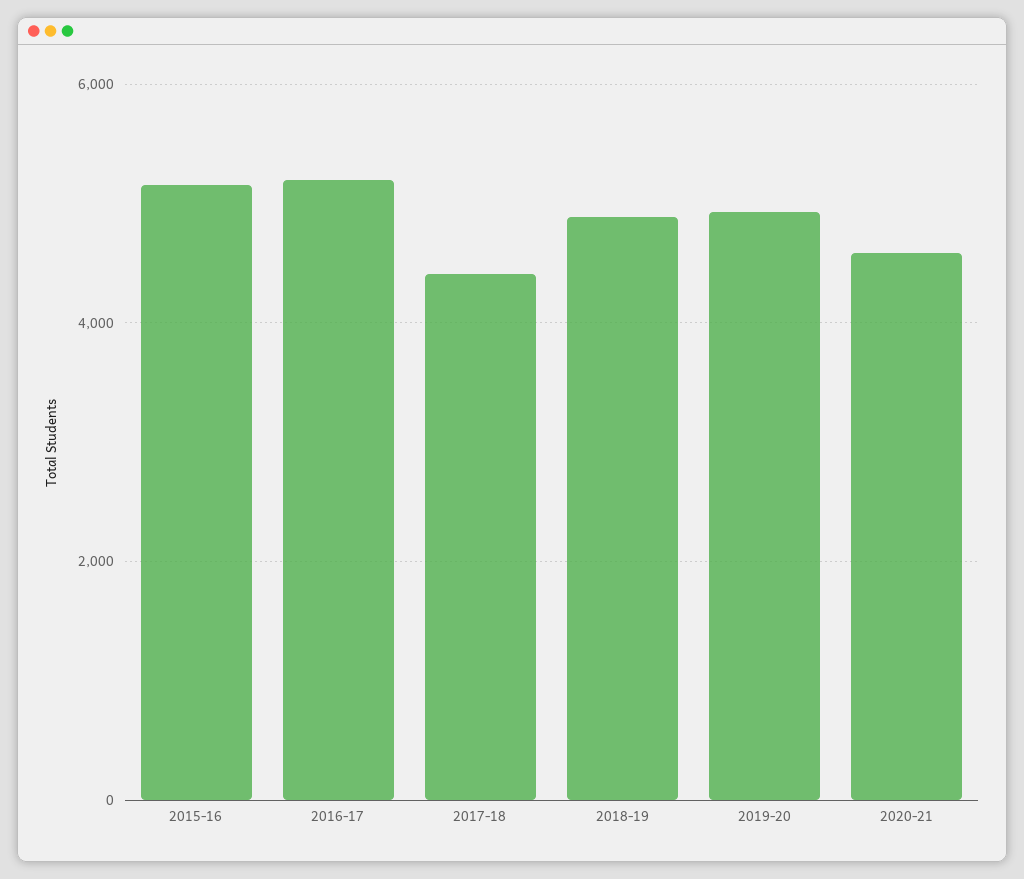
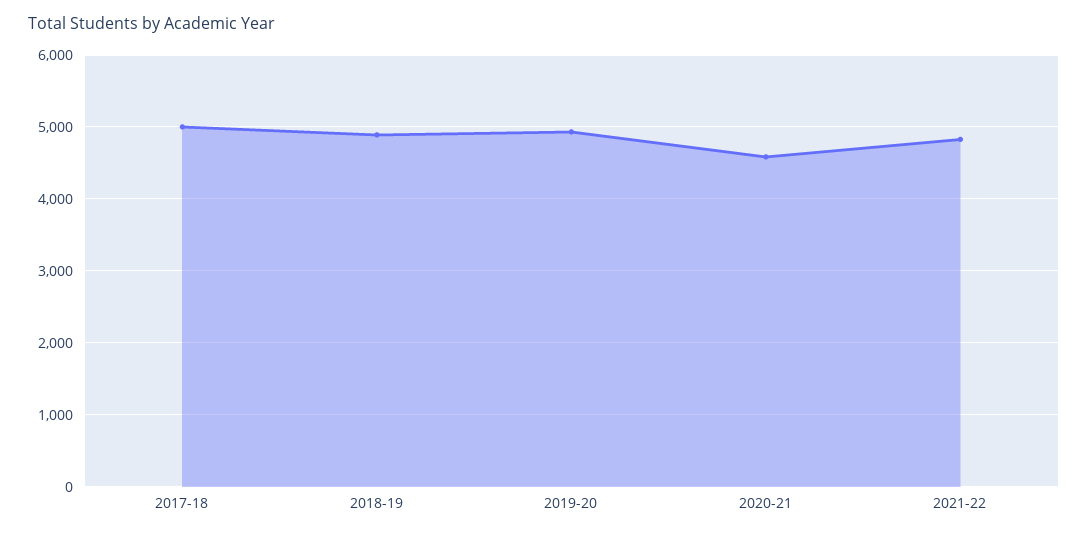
2015-16: 5200 -> none
2016-17: 5200 -> none
2017-18: 4400 -> 5000
2021-22: none -> 4800

